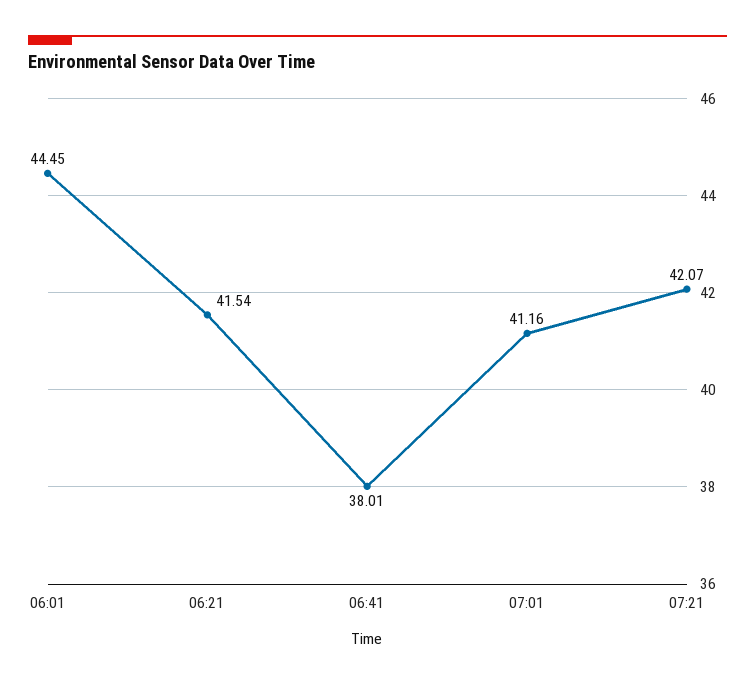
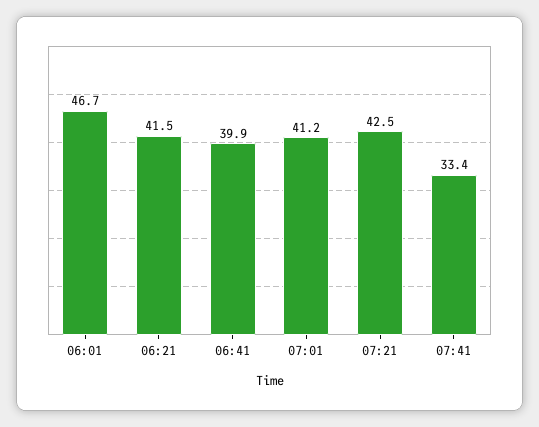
06:01: 44.45 -> 46.7
06:41: 38.01 -> 39.9
07:21: 42.07 -> 42.5
07:41: none -> 33.4

